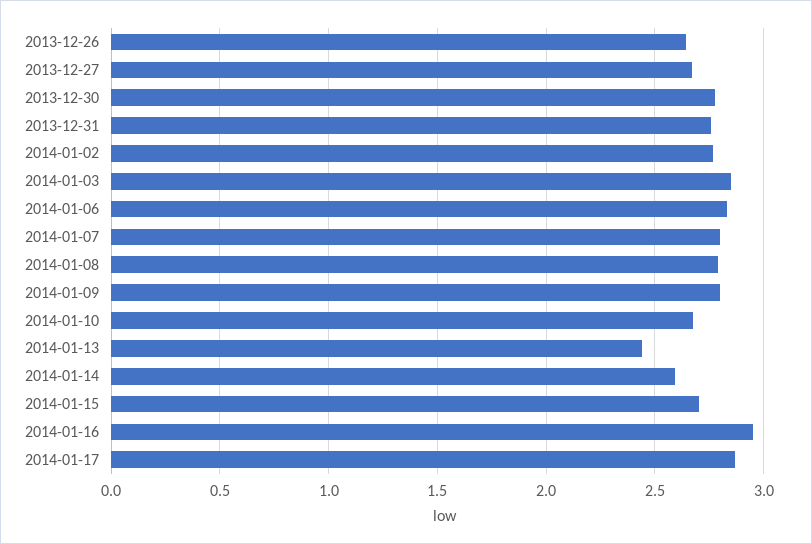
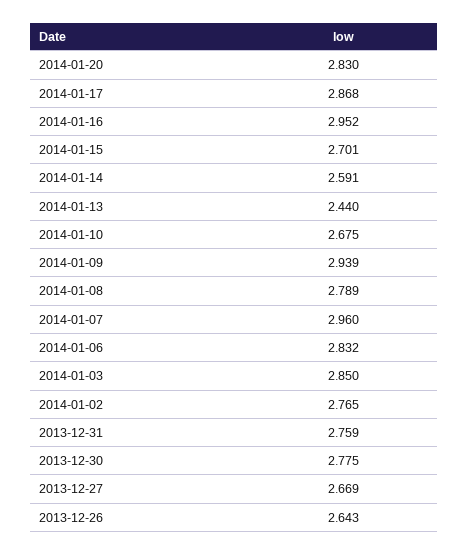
2014-01-07: 2.8 -> 2.96
2014-01-09: 2.8 -> 2.939
2014-01-20: none -> 2.83

